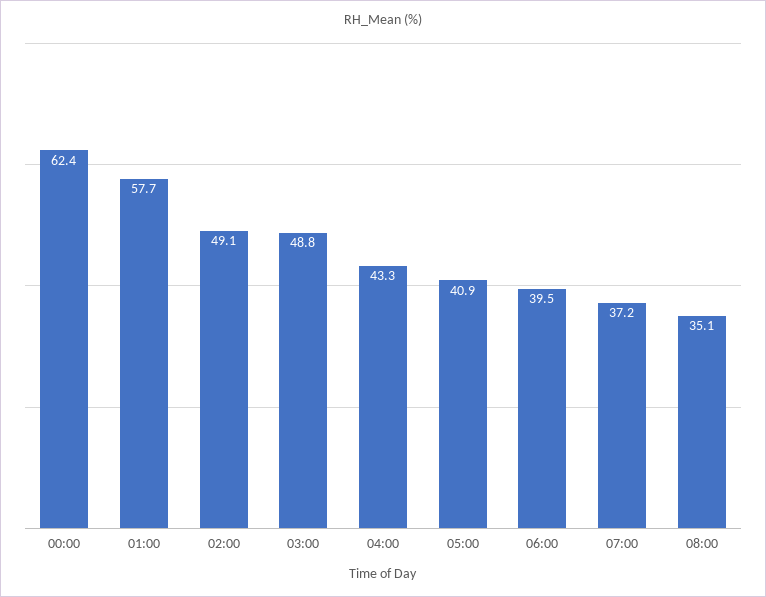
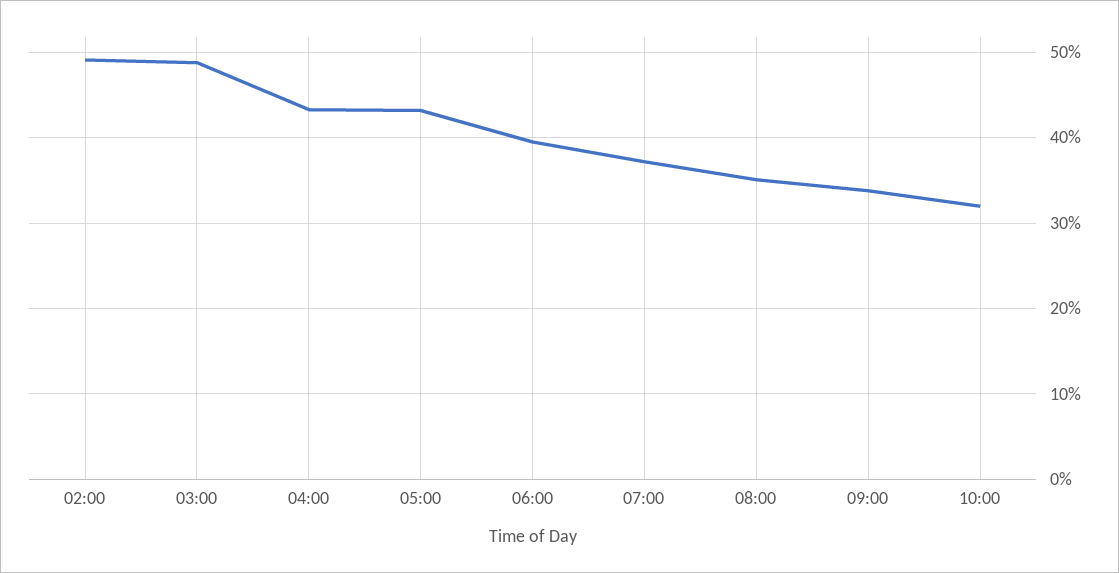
00:00: 62.4 -> none
01:00: 57.7 -> none
05:00: 40.9 -> 43
09:00: none -> 34
10:00: none -> 32

